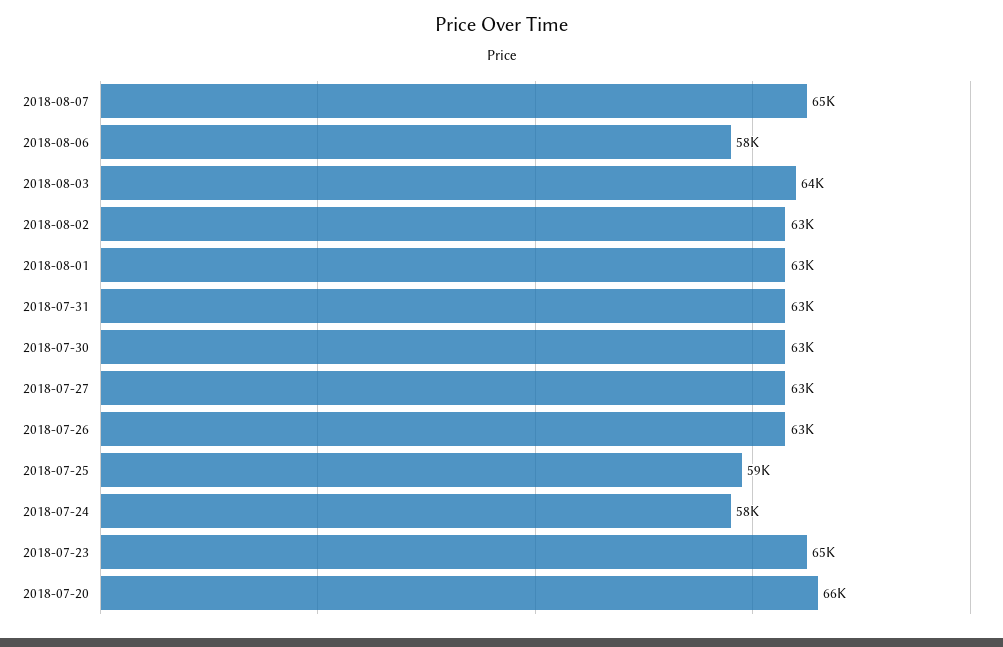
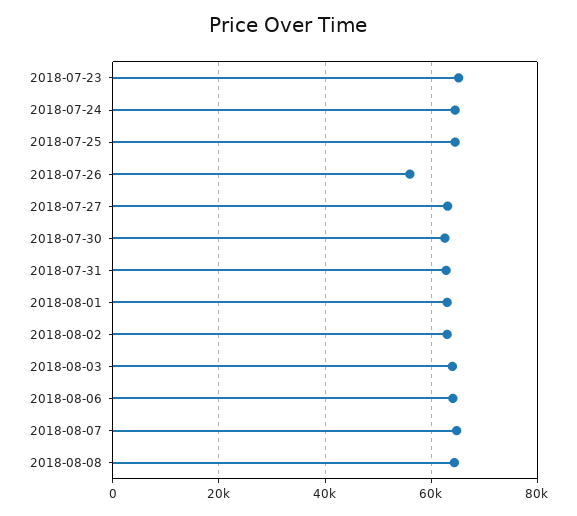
2018-08-06: 58000 -> 64000
2018-07-26: 63000 -> 56000
2018-07-25: 59000 -> 64000
2018-07-24: 58000 -> 64000
2018-07-20: 66000 -> none
2018-08-08: none -> 64000

